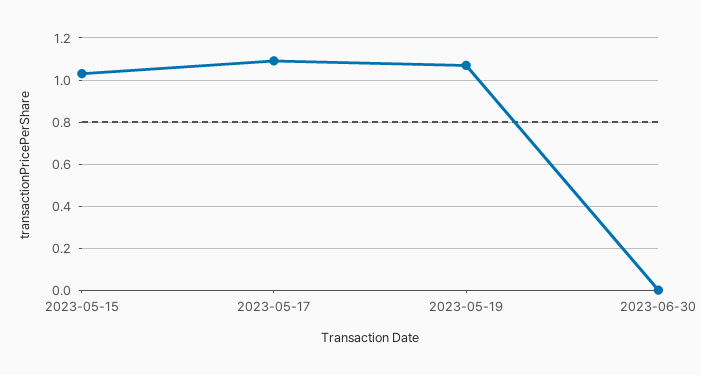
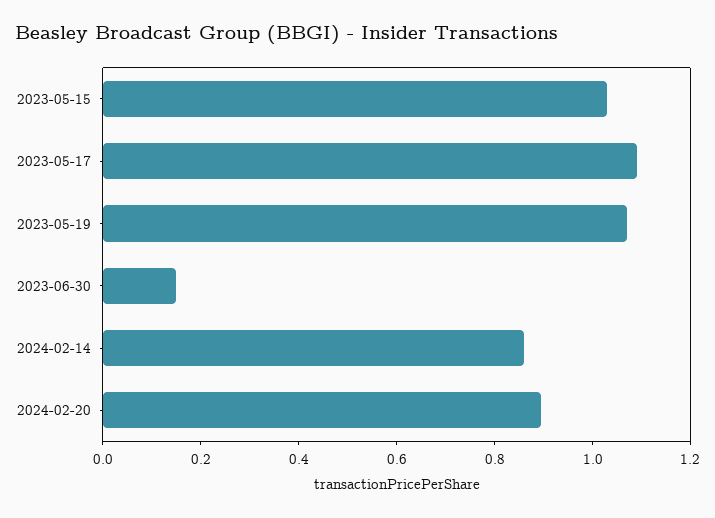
2023-06-30: 0 -> 0.15
2024-02-14: none -> 0.85
2024-02-20: none -> 0.9

